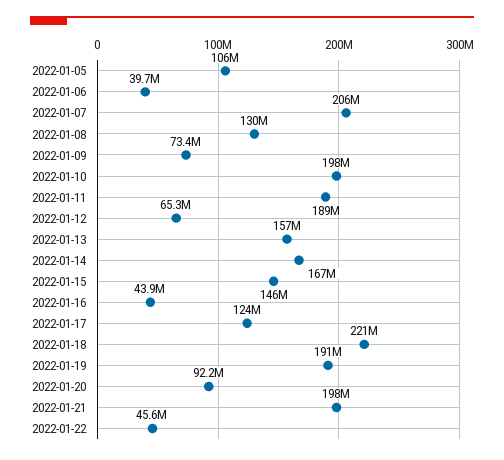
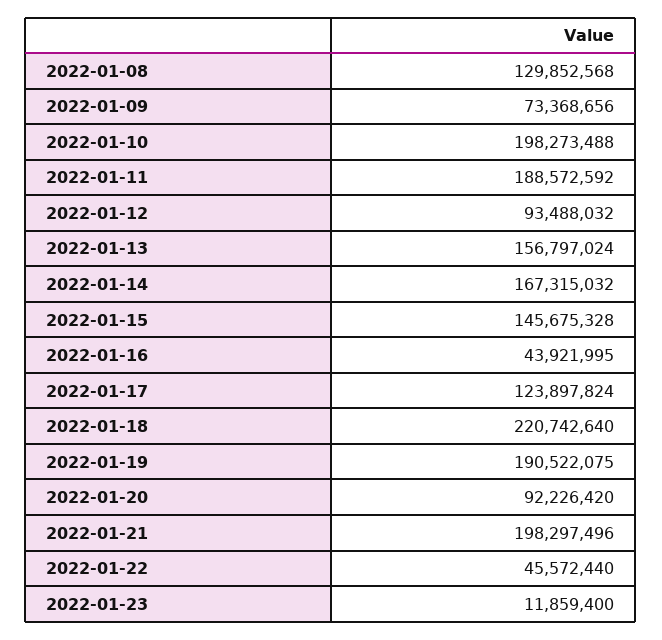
2022-01-05: 106000000 -> none
2022-01-06: 39700000 -> none
2022-01-07: 206000000 -> none
2022-01-12: 65300000 -> 93488032
2022-01-23: none -> 11859400

